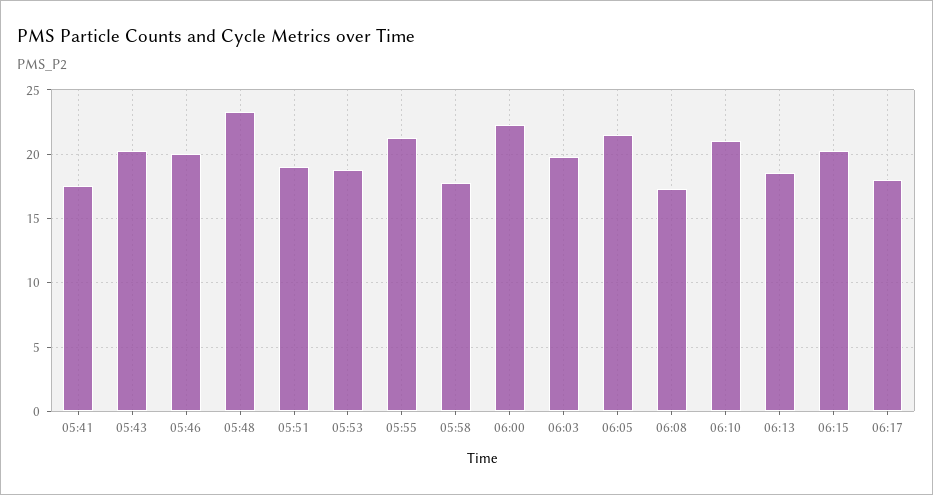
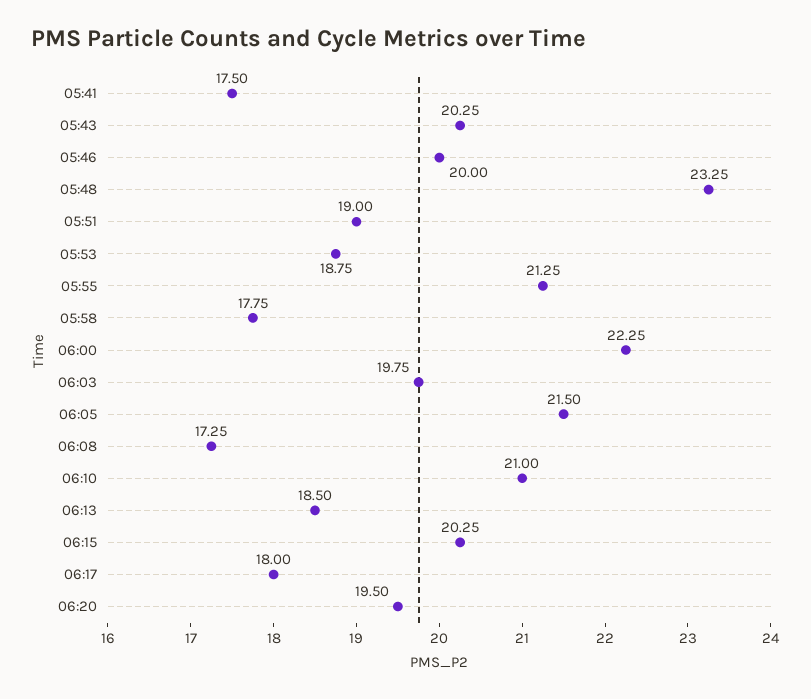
06:20: none -> 19.5

